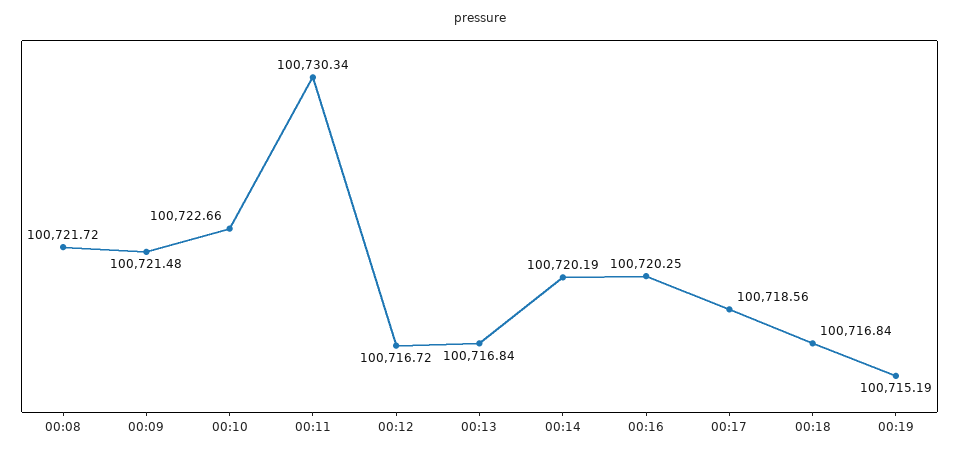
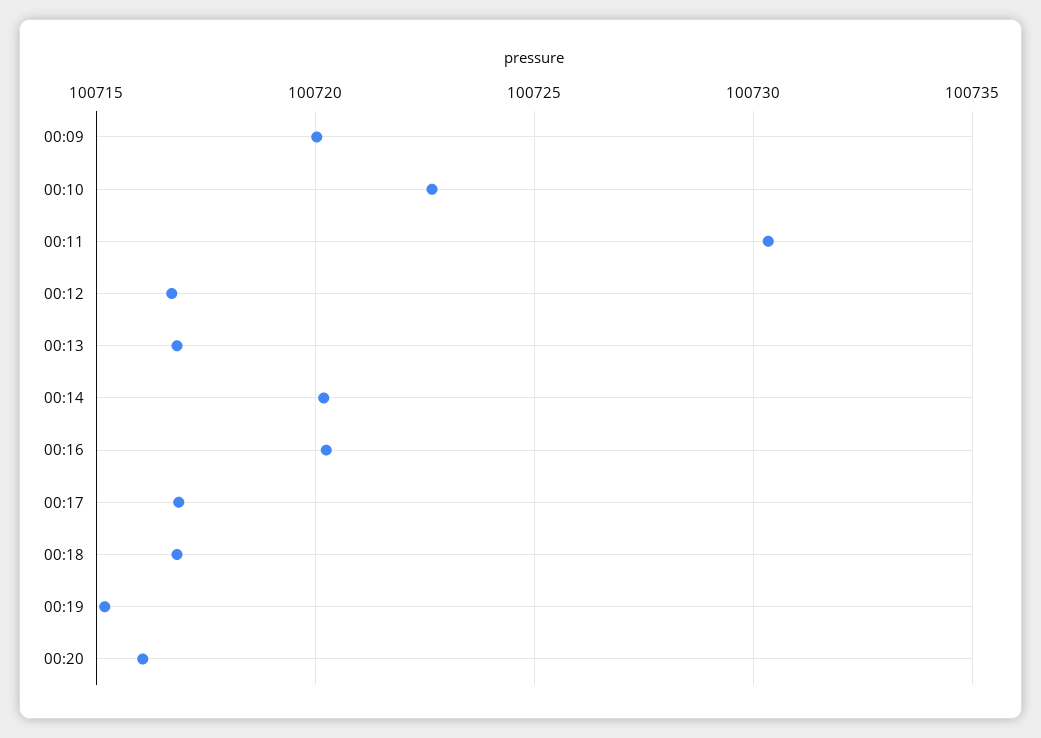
00:08: 100721.72 -> none
00:09: 100721.48 -> 100720
00:17: 100718.56 -> 100717
00:20: none -> 100716

